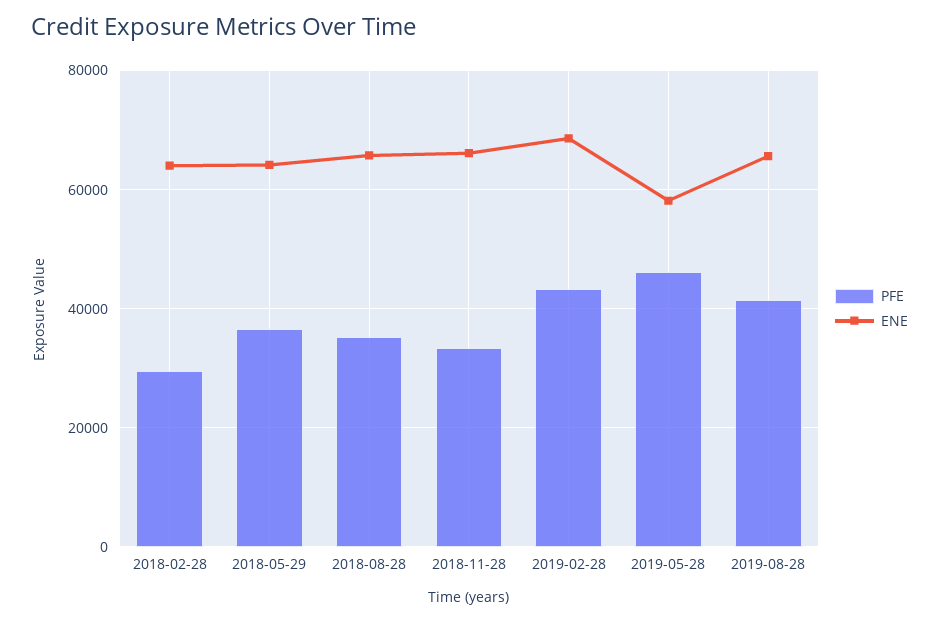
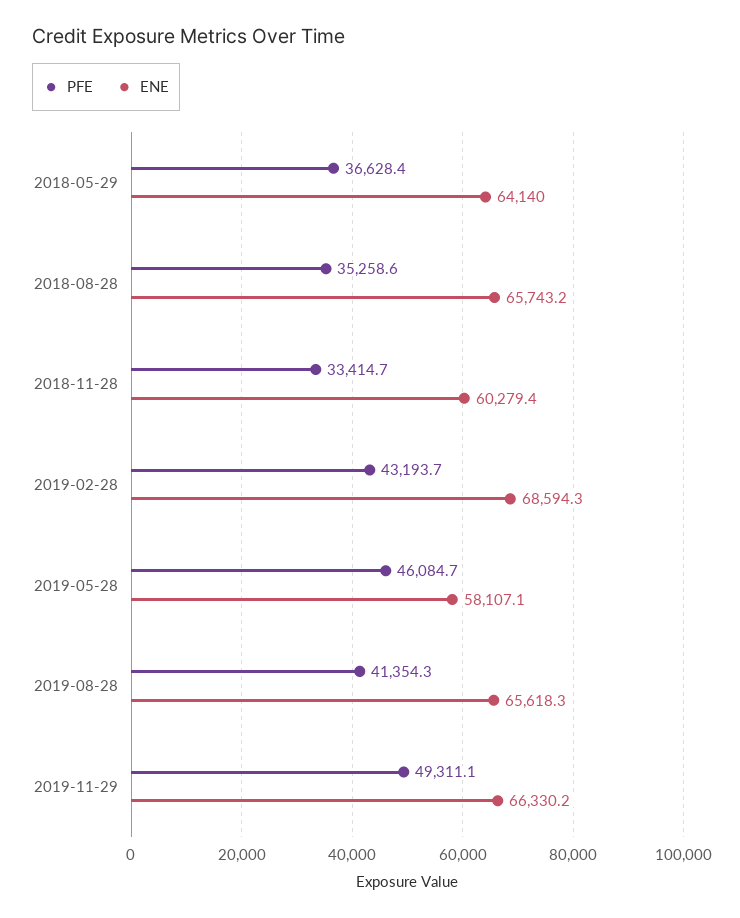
PFE, 2018-02-28: 30000 -> none
ENE, 2018-02-28: 64000 -> none
ENE, 2018-11-28: 66000 -> 60279.4
PFE, 2019-11-29: none -> 49311.1
ENE, 2019-11-29: none -> 66330.2

